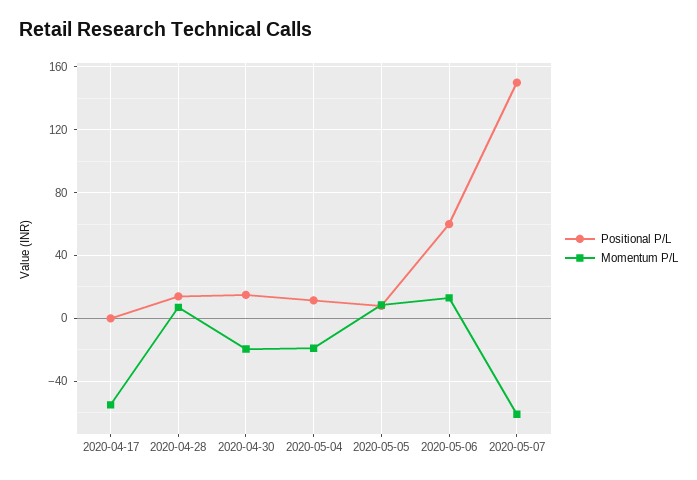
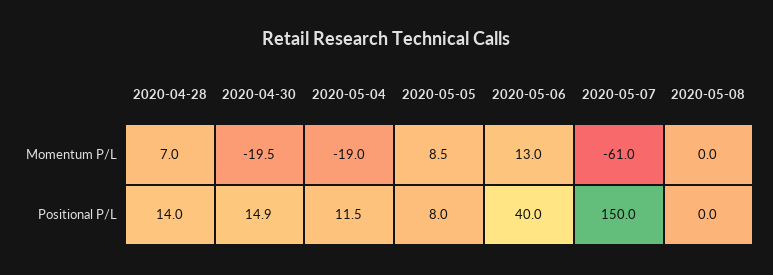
Positional P/L, 2020-04-17: 0 -> none
Momentum P/L, 2020-04-17: -55 -> none
Positional P/L, 2020-05-06: 60 -> 40
Momentum P/L, 2020-05-08: none -> 0
Positional P/L, 2020-05-08: none -> 0

